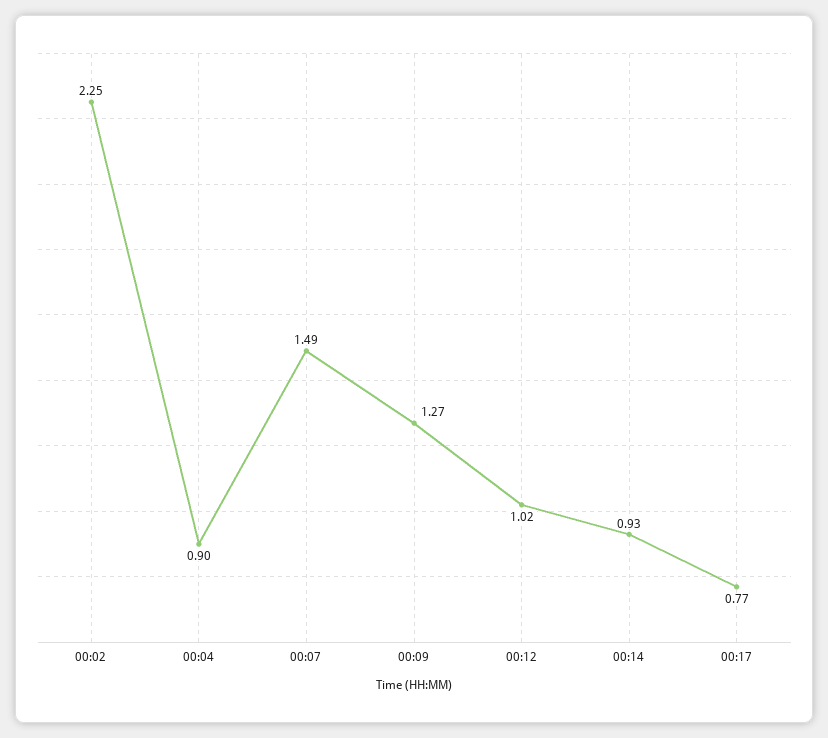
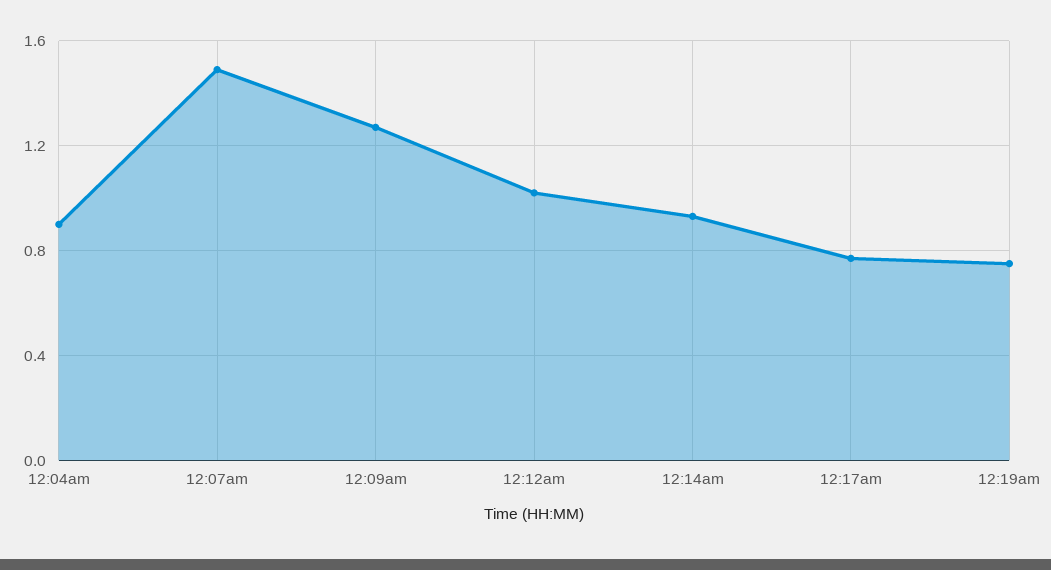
00:02: 2.25 -> none
12:19am: none -> 0.75

